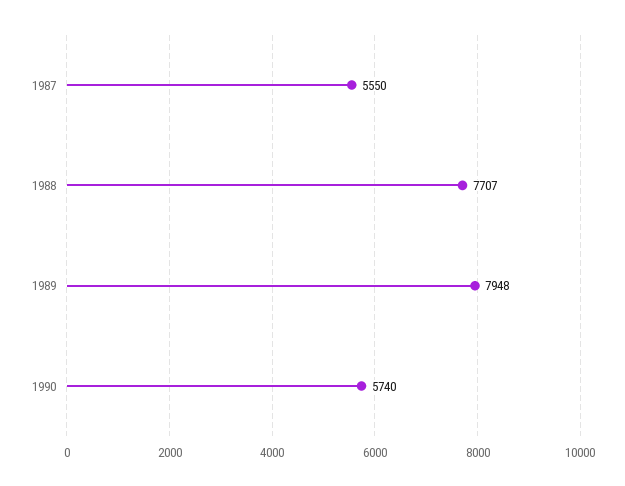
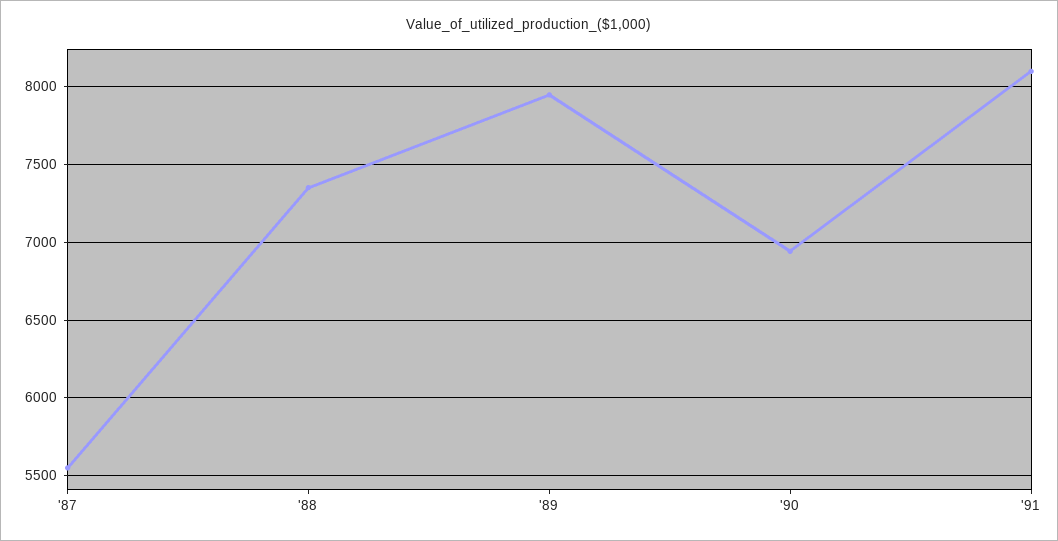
1988: 7707 -> 7350
1990: 5740 -> 6950
'91: none -> 8100

